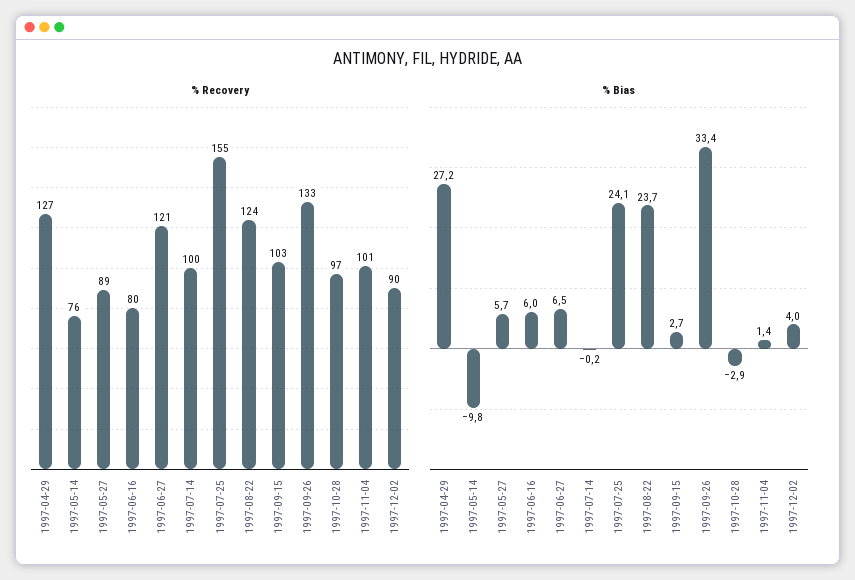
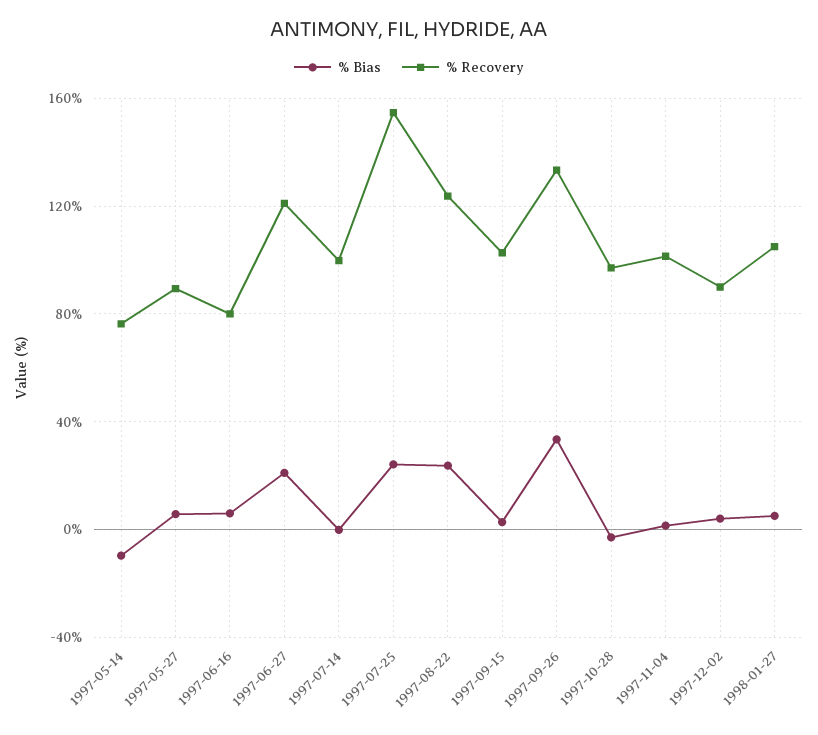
% Recovery, 1997-04-29: 127 -> none
% Bias, 1997-04-29: 27.2 -> none
% Bias, 1997-06-27: 6.5 -> 20
% Bias, 1998-01-27: none -> 5
% Recovery, 1998-01-27: none -> 105

